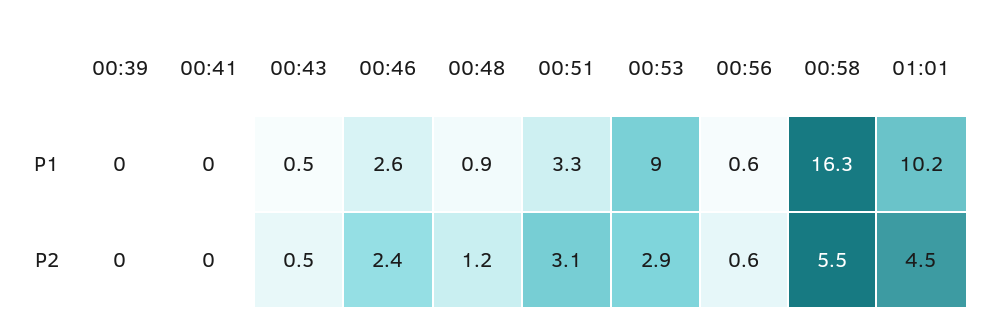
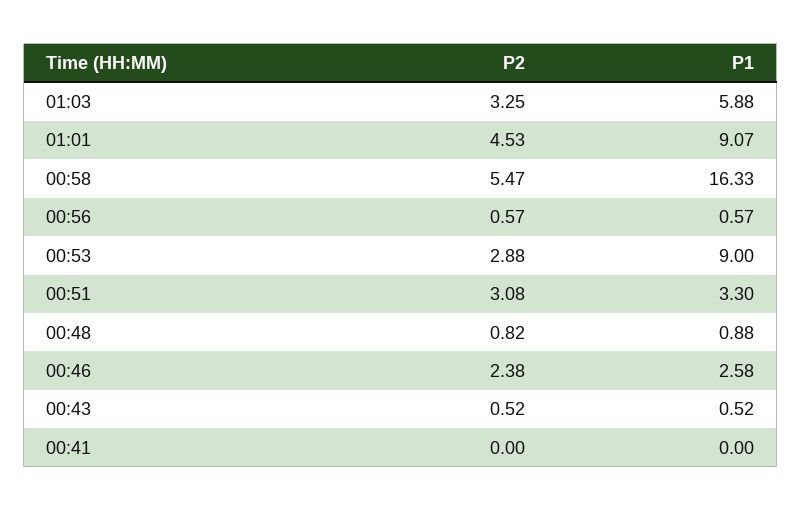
00:39, P1: 0 -> none
01:01, P1: 10.2 -> 9.07
00:39, P2: 0 -> none
00:48, P2: 1.2 -> 0.82
01:03, P2: none -> 3.25
01:03, P1: none -> 5.88

